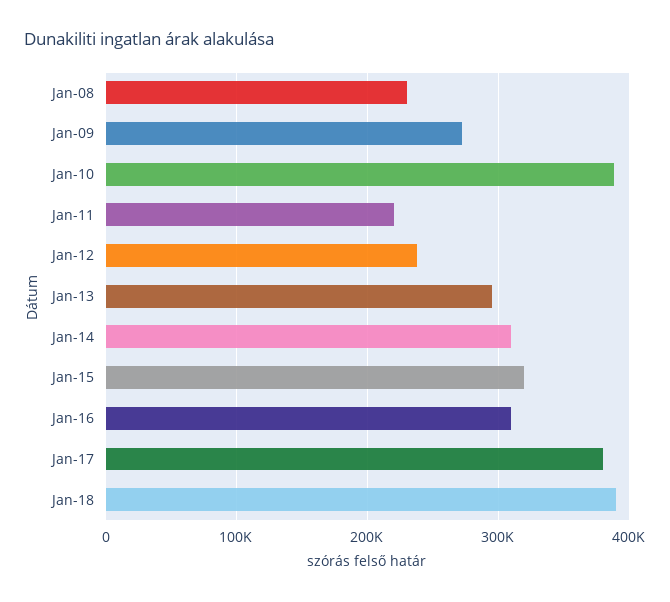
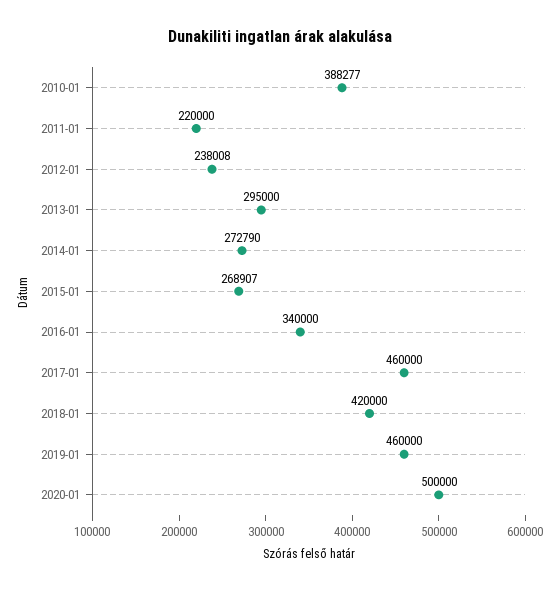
Jan-08: 230000 -> none
Jan-09: 270000 -> none
Jan-14: 310000 -> 272790
Jan-15: 320000 -> 268907
Jan-16: 310000 -> 340000
Jan-17: 380000 -> 460000
Jan-18: 390000 -> 420000
2019-01: none -> 460000
2020-01: none -> 500000

